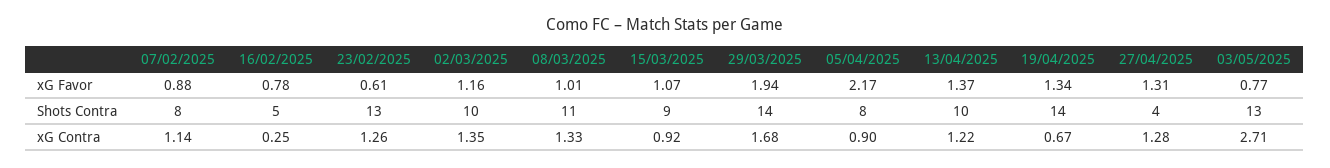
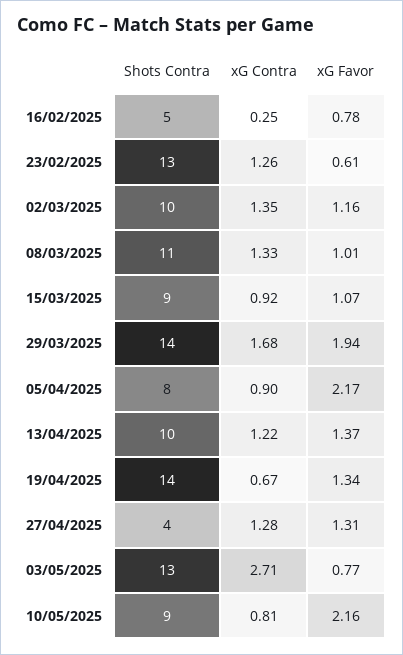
07/02/2025, xG Favor: 0.88 -> none
07/02/2025, Shots Contra: 8 -> none
07/02/2025, xG Contra: 1.14 -> none
10/05/2025, Shots Contra: none -> 9
10/05/2025, xG Contra: none -> 0.81
10/05/2025, xG Favor: none -> 2.16

